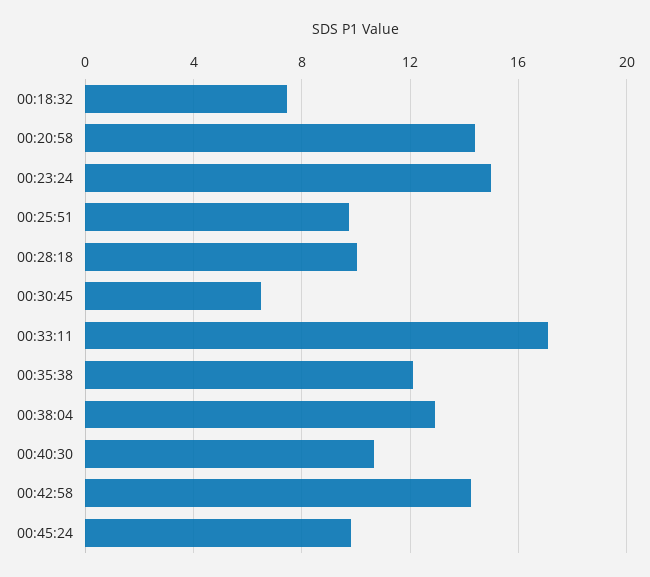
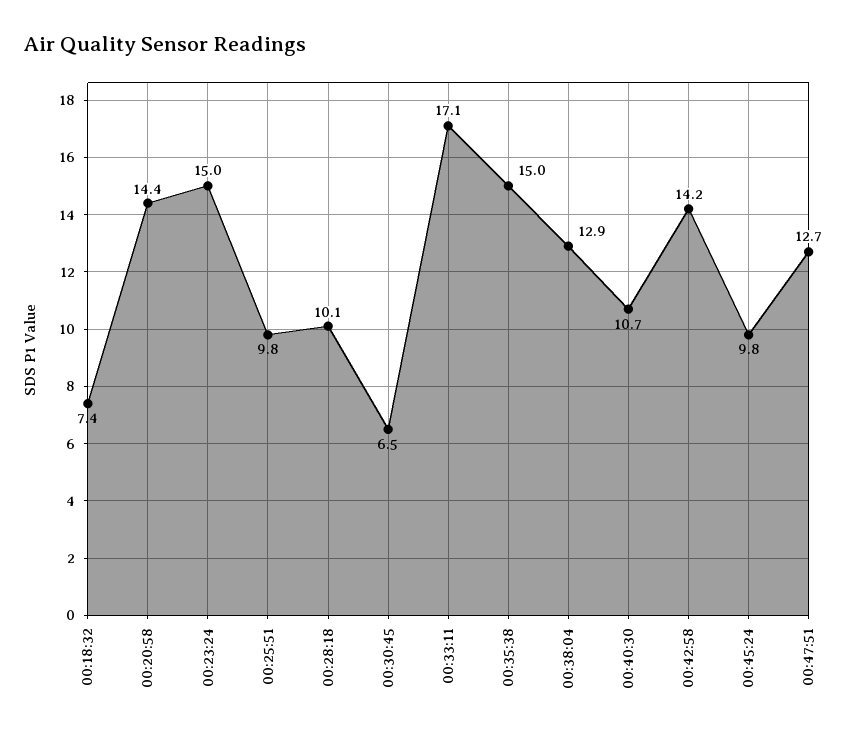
00:35:38: 12 -> 15
00:47:51: none -> 12.7

